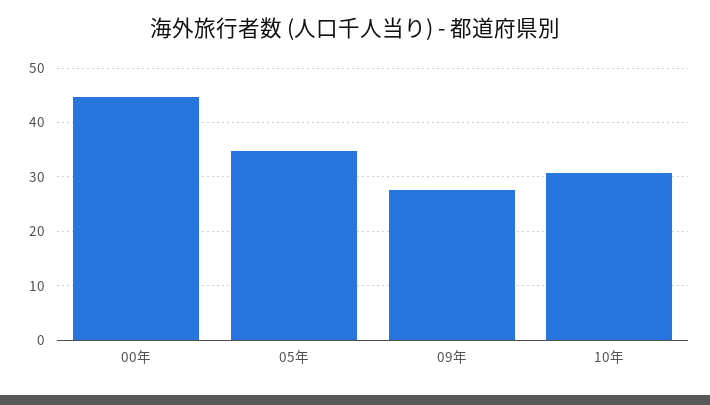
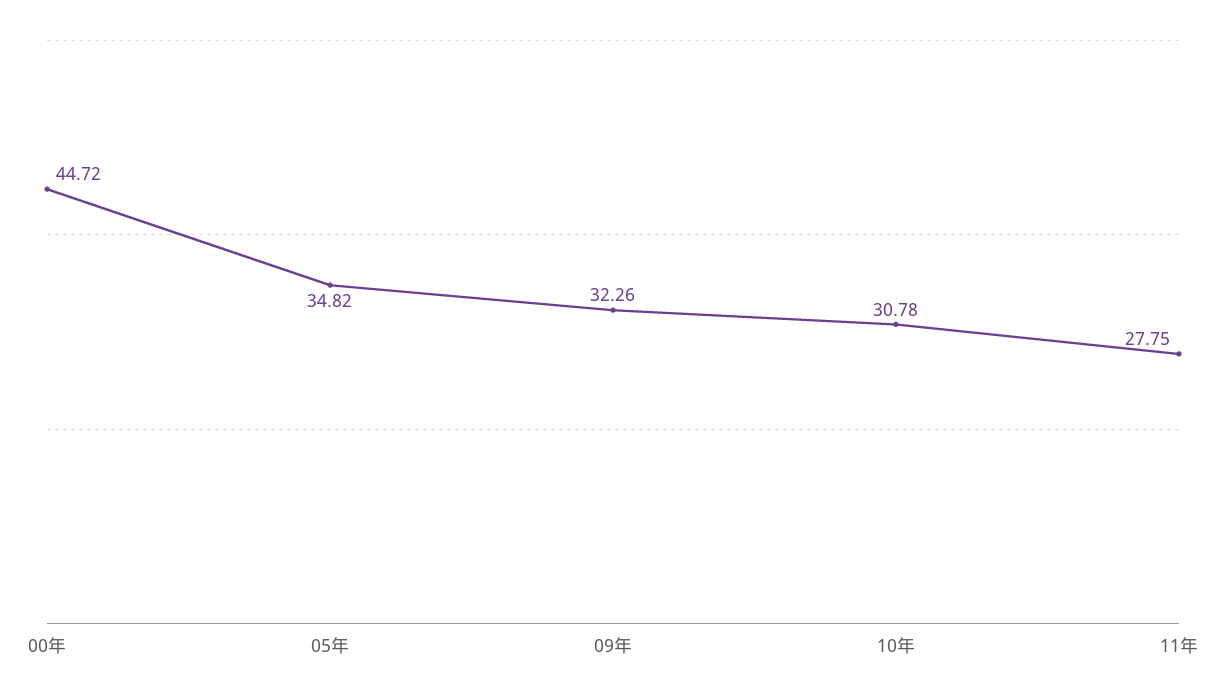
09年: 28 -> 32.26
11年: none -> 27.75

